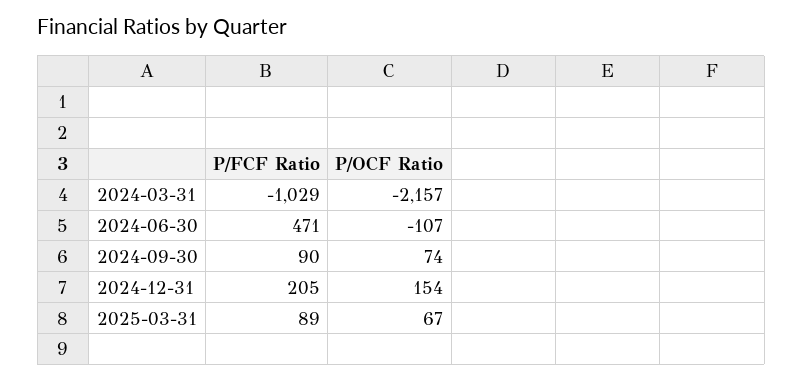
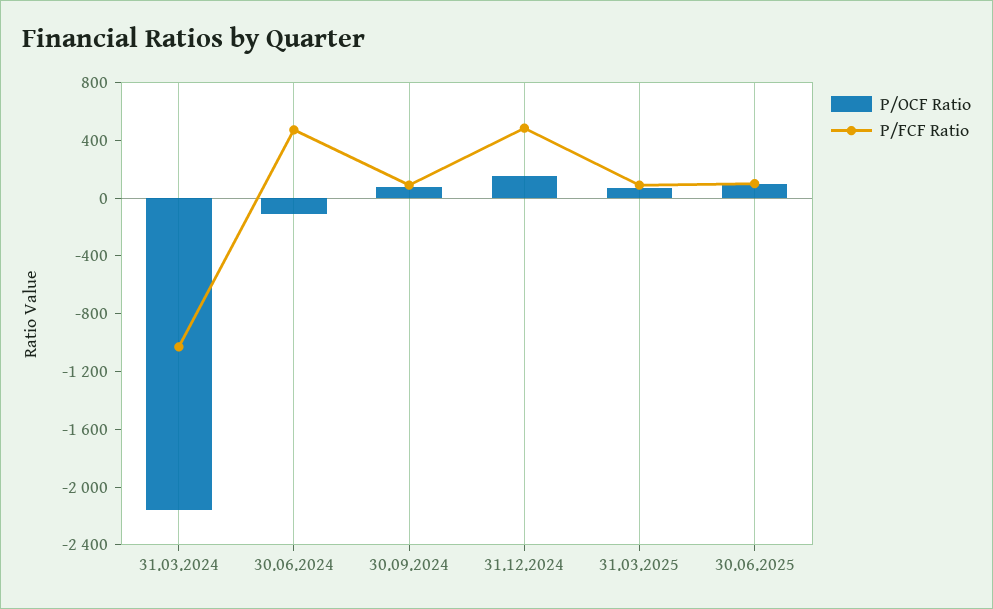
P/FCF Ratio, 2024-12-31: 205 -> 500
P/OCF Ratio, 30.06.2025: none -> 100
P/FCF Ratio, 30.06.2025: none -> 100

